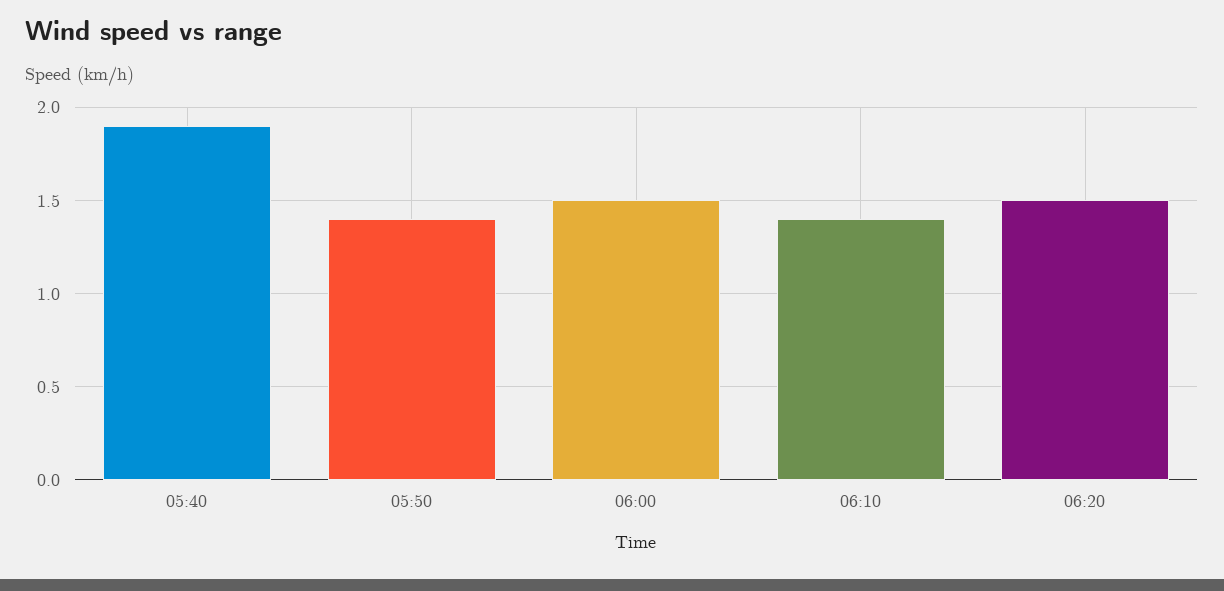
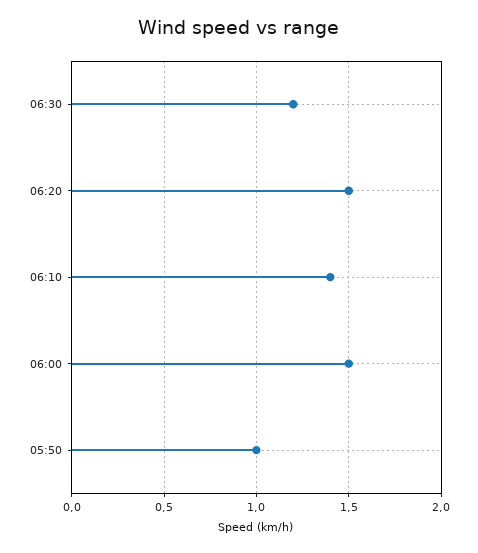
05:40: 1.9 -> none
05:50: 1.4 -> 1
06:30: none -> 1.2

